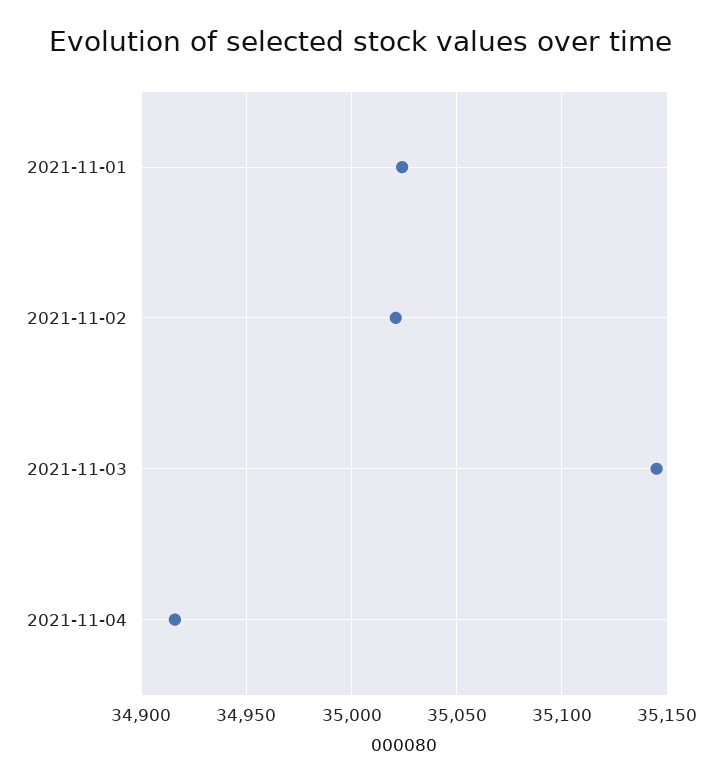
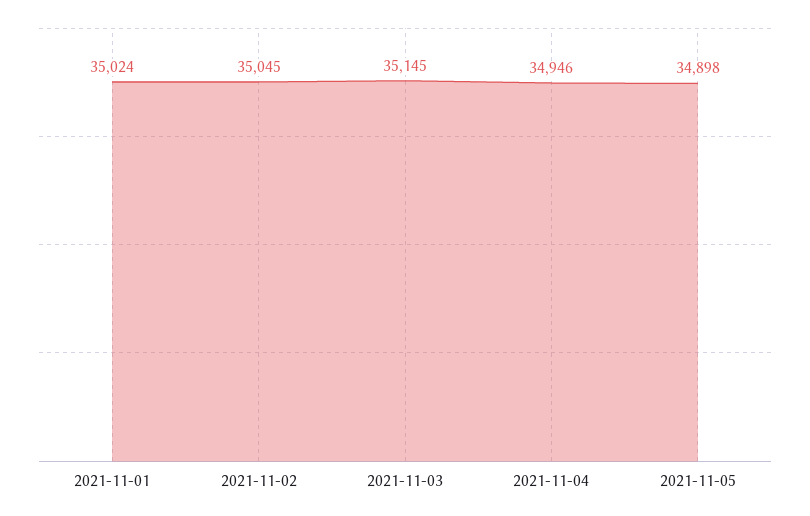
2021-11-02: 35020 -> 35045
2021-11-04: 34915 -> 34946
2021-11-05: none -> 34898

